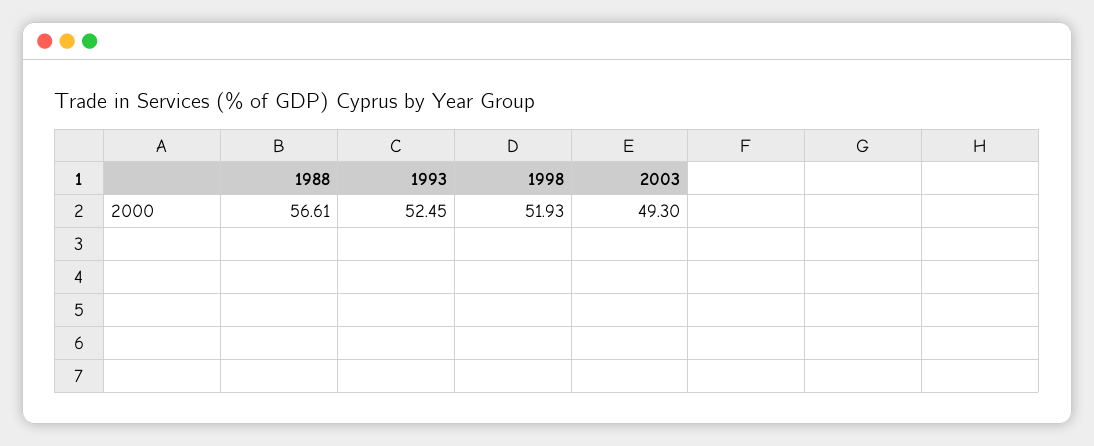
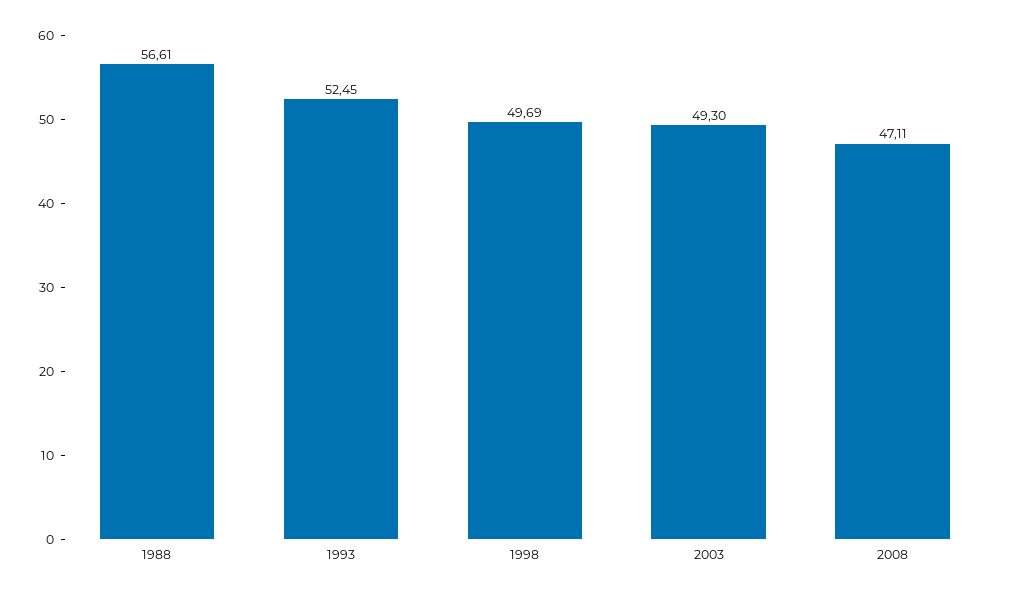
1998: 51.93 -> 49.69
2008: none -> 47.11

